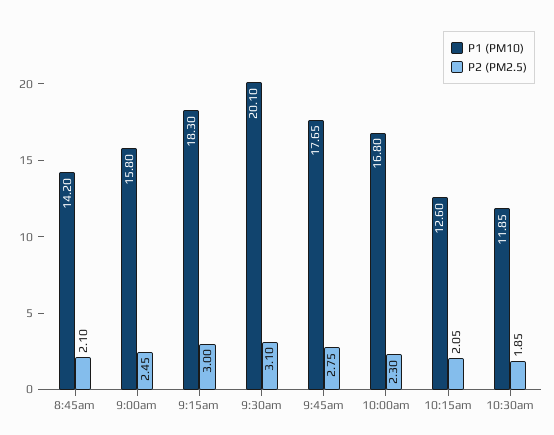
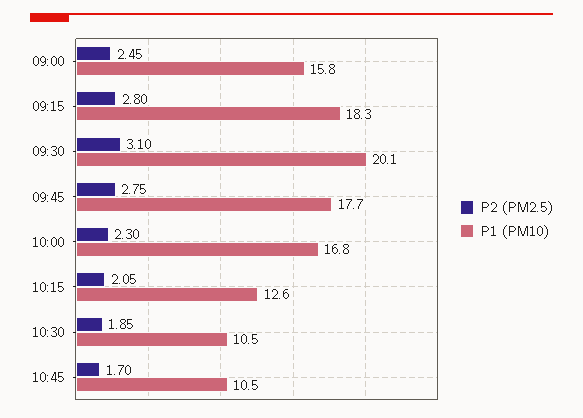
P1 (PM10), 8:45am: 14.2 -> none
P2 (PM2.5), 8:45am: 2.1 -> none
P2 (PM2.5), 9:15am: 3 -> 2.8
P1 (PM10), 10:30am: 11.85 -> 10.5
P2 (PM2.5), 10:45: none -> 1.7
P1 (PM10), 10:45: none -> 10.5

